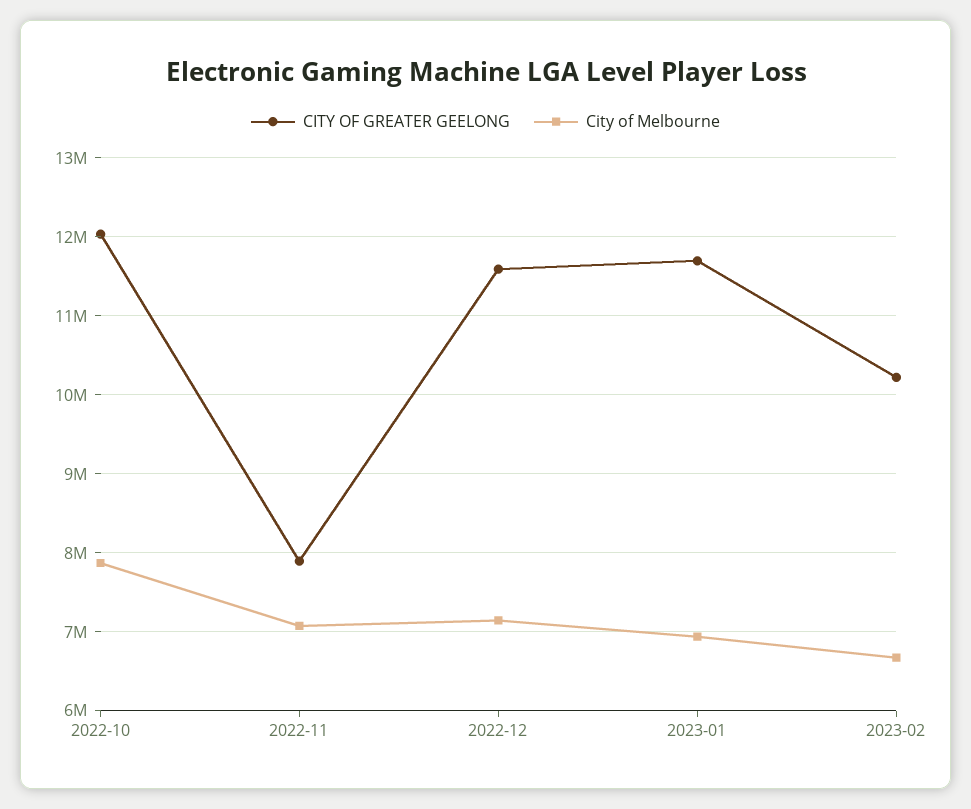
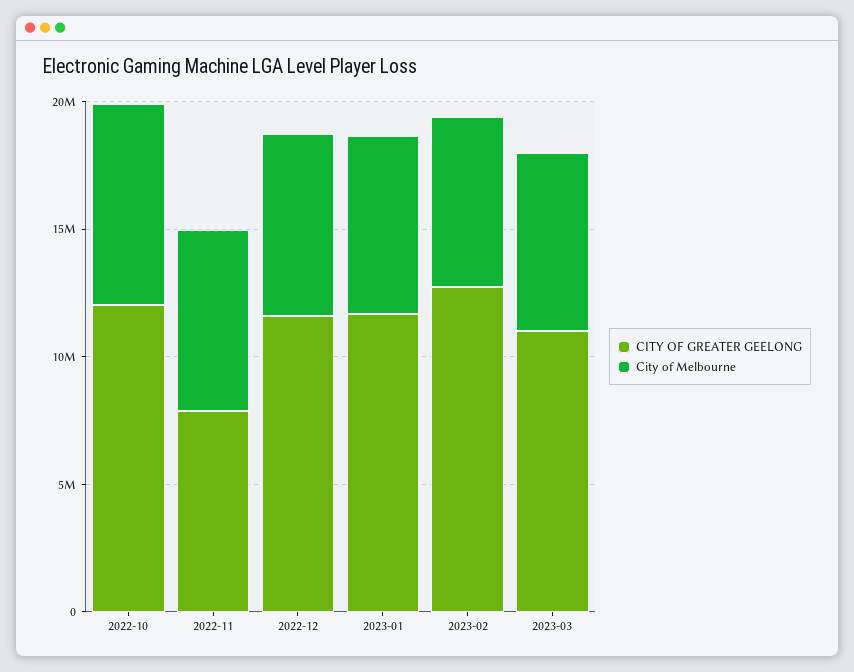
CITY OF GREATER GEELONG, 2023-02: 10200000 -> 13000000
CITY OF GREATER GEELONG, 2023-03: none -> 11000000
City of Melbourne, 2023-03: none -> 7000000

